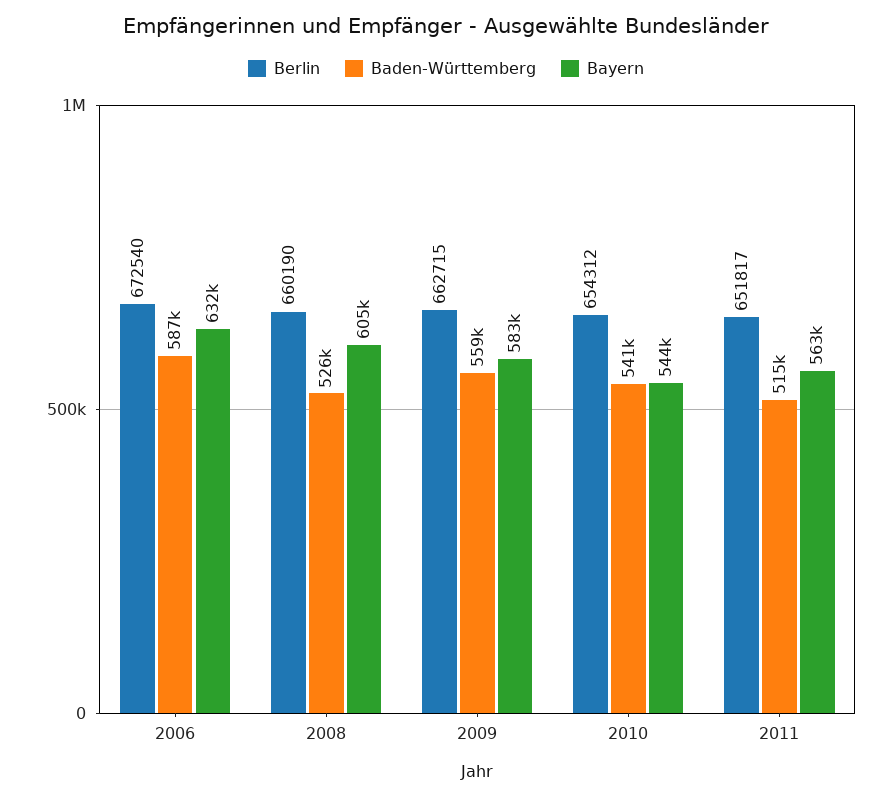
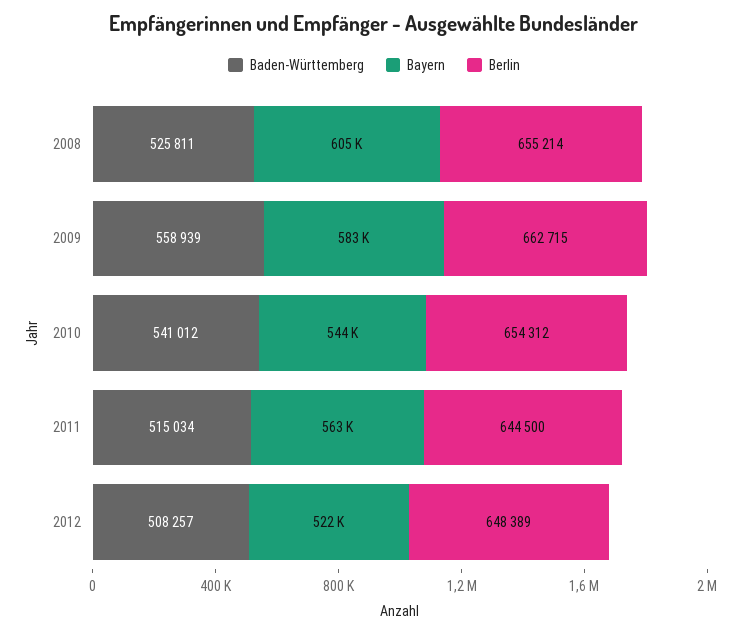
Berlin, 2006: 672540 -> none
Baden-Württemberg, 2006: 587000 -> none
Bayern, 2006: 632000 -> none
Berlin, 2008: 660190 -> 655214
Berlin, 2011: 651817 -> 644500
Baden-Württemberg, 2012: none -> 508257
Bayern, 2012: none -> 522000
Berlin, 2012: none -> 648389

